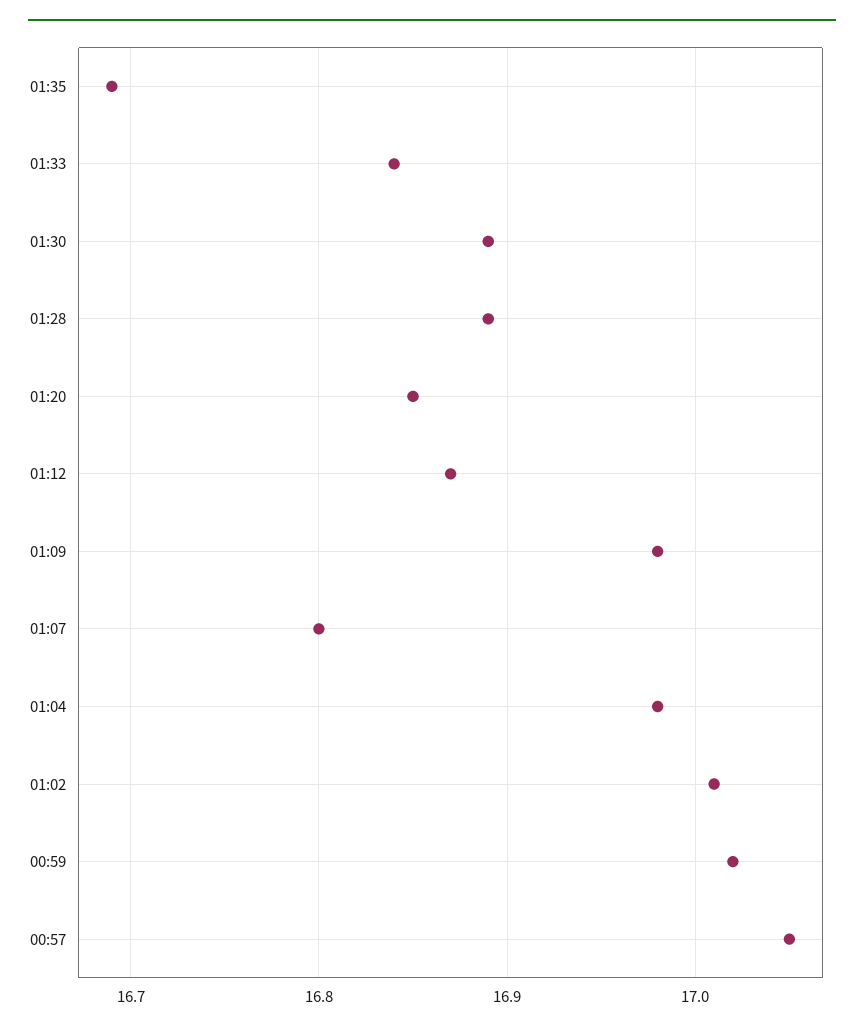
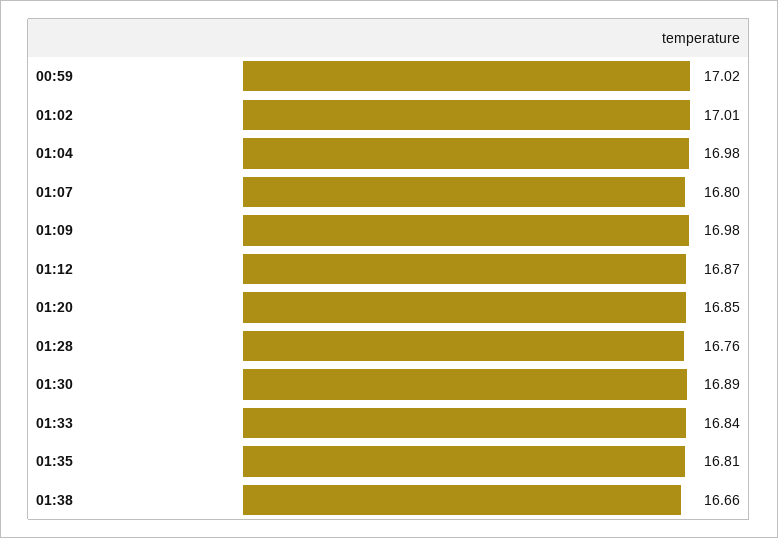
01:35: 16.69 -> 16.81
01:28: 16.89 -> 16.76
00:57: 17.05 -> none
01:38: none -> 16.66

